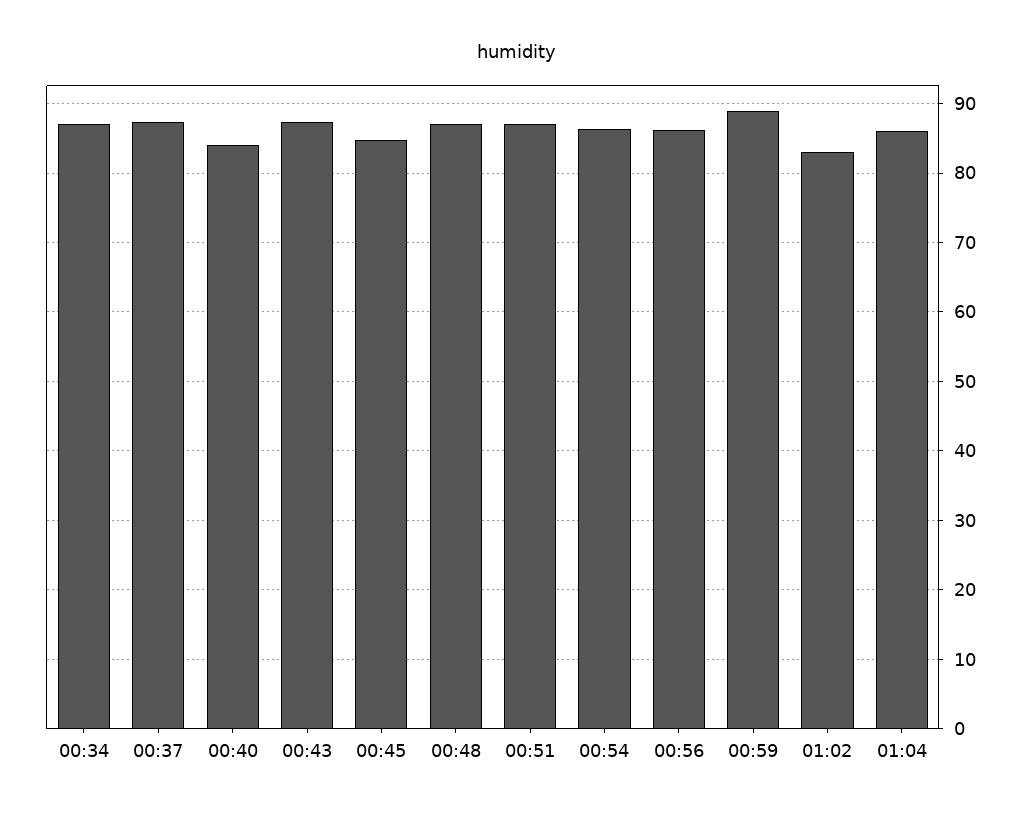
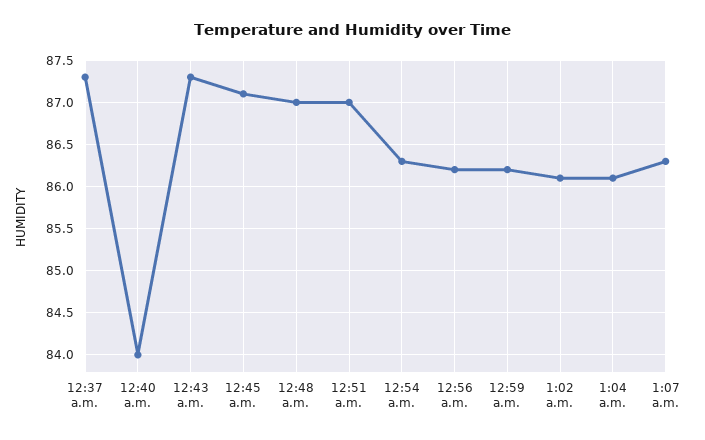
00:34: 87 -> none
00:45: 85 -> 87.1
00:59: 89 -> 86.2
01:02: 83 -> 86.1
1:07 a.m.: none -> 86.3

